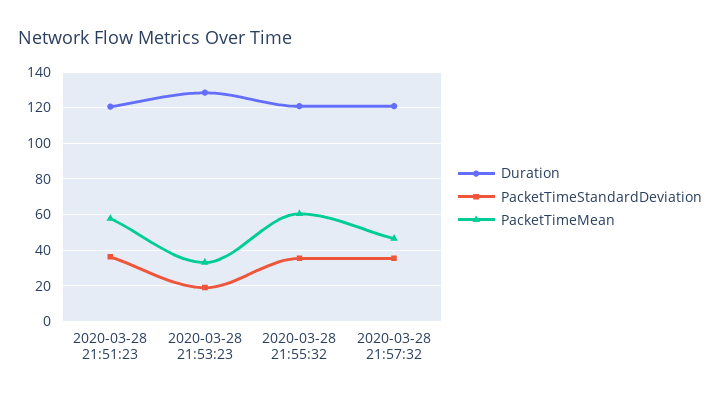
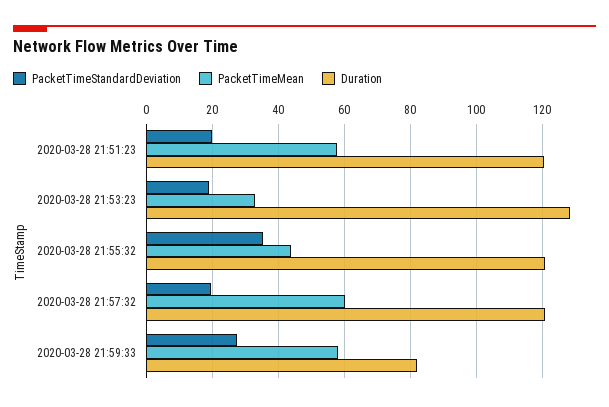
PacketTimeStandardDeviation, 2020-03-28 21:51:23: 35 -> 20
PacketTimeMean, 2020-03-28 21:55:32: 60 -> 44
PacketTimeStandardDeviation, 2020-03-28 21:57:32: 35 -> 20
PacketTimeMean, 2020-03-28 21:57:32: 45 -> 60
PacketTimeStandardDeviation, 2020-03-28 21:59:33: none -> 28
PacketTimeMean, 2020-03-28 21:59:33: none -> 58
Duration, 2020-03-28 21:59:33: none -> 82

